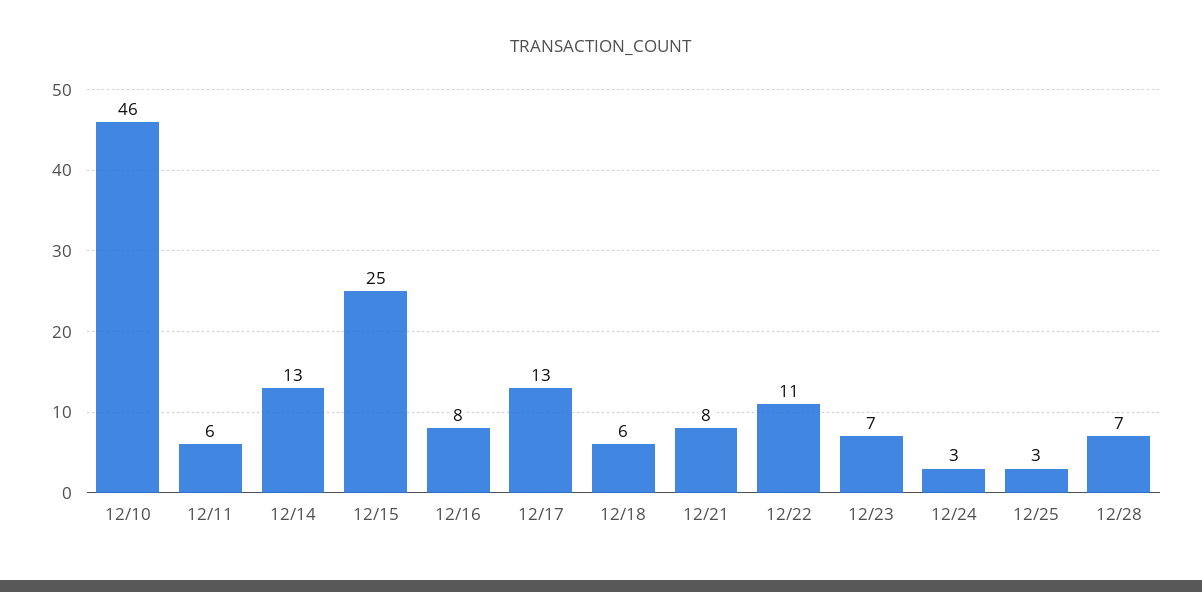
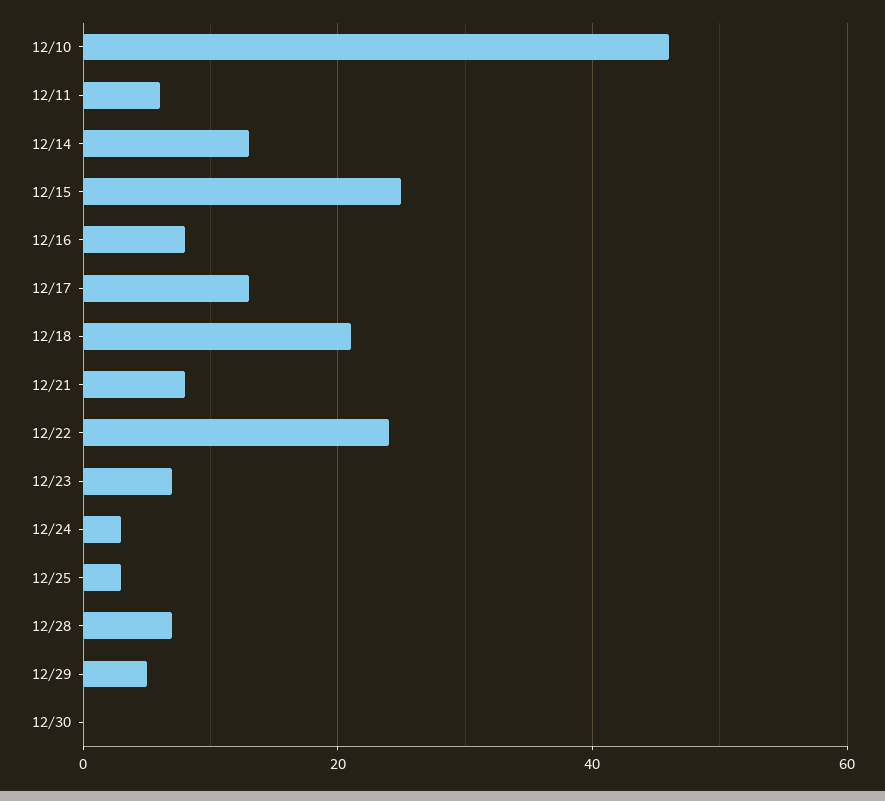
12/18: 6 -> 20
12/22: 11 -> 25
12/29: none -> 5
12/30: none -> 0

